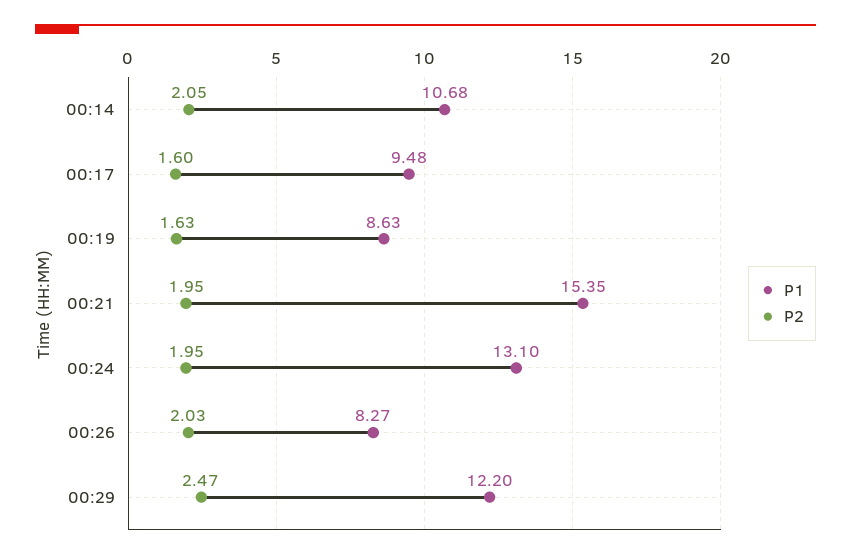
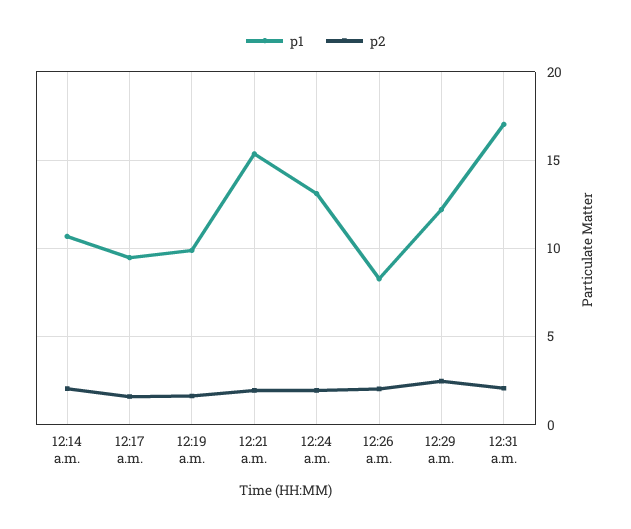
P1, 00:19: 8.63 -> 10
P1, 12:31 a.m.: none -> 17
P2, 12:31 a.m.: none -> 2

